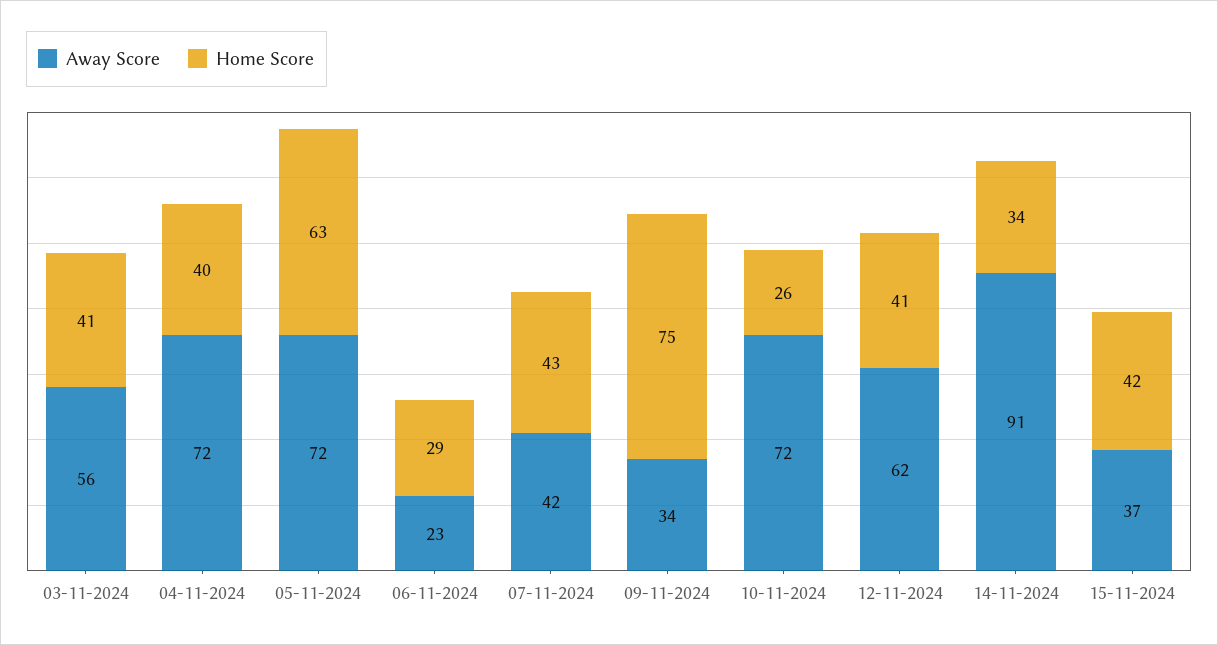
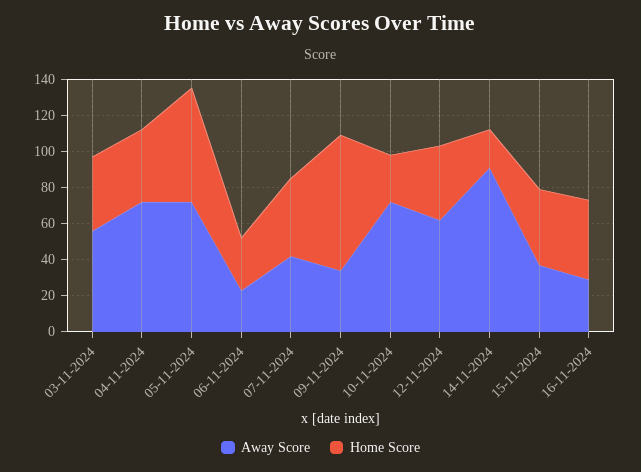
Home Score, 14-11-2024: 34 -> 20
Away Score, 16-11-2024: none -> 30
Home Score, 16-11-2024: none -> 45

